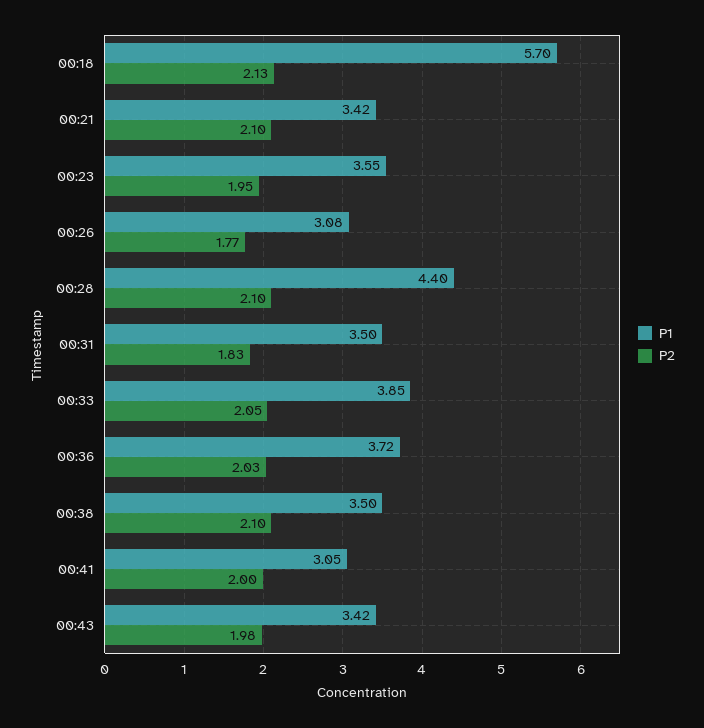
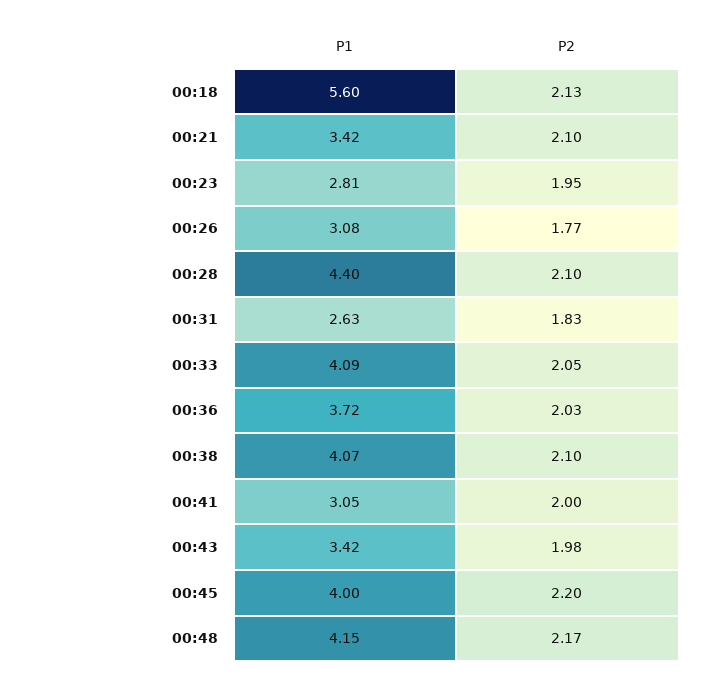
P1, 00:18: 5.7 -> 5.6
P1, 00:23: 3.55 -> 2.81
P1, 00:31: 3.5 -> 2.63
P1, 00:33: 3.85 -> 4.09
P1, 00:38: 3.5 -> 4.07
P1, 00:45: none -> 4
P2, 00:45: none -> 2.2
P1, 00:48: none -> 4.15
P2, 00:48: none -> 2.17

